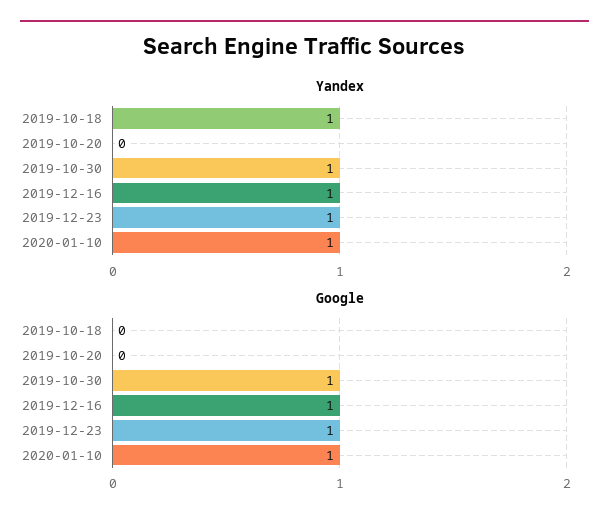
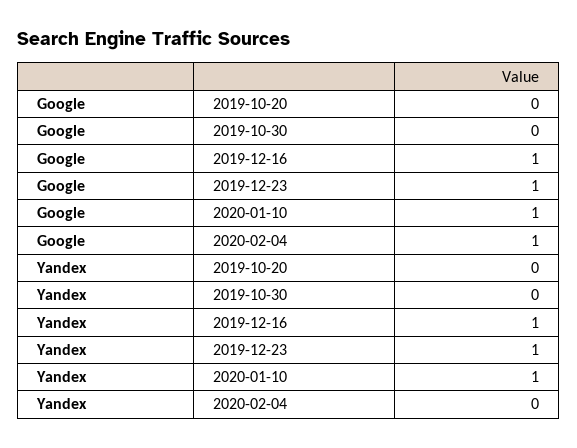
Yandex, 2019-10-18: 1 -> none
Yandex, 2019-10-30: 1 -> 0
Google, 2019-10-18: 0 -> none
Google, 2019-10-30: 1 -> 0
Google, 2020-02-04: none -> 1
Yandex, 2020-02-04: none -> 0

